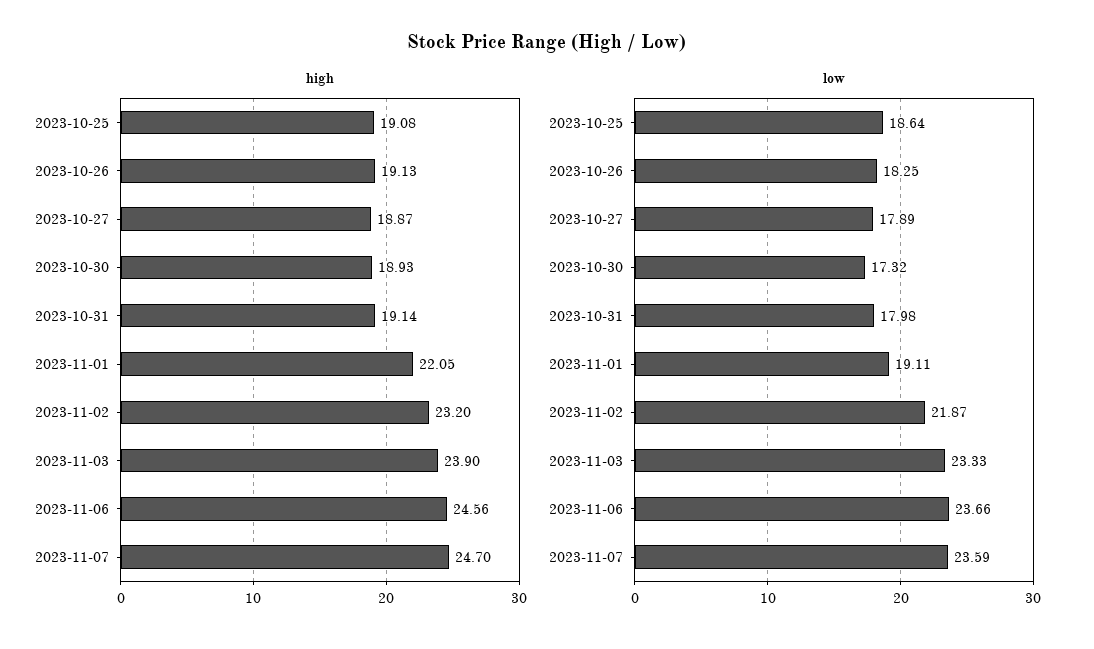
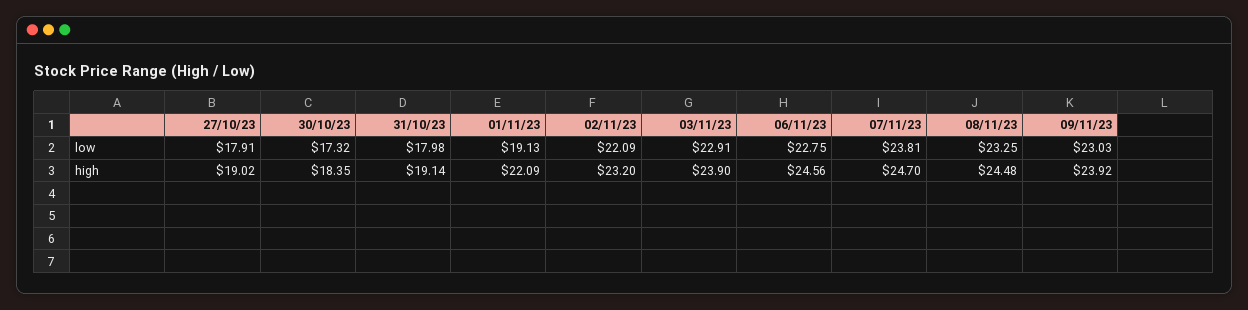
high, 2023-10-25: 19.08 -> none
high, 2023-10-26: 19.13 -> none
high, 2023-10-27: 18.87 -> 19.02
high, 2023-10-30: 18.93 -> 18.35
high, 2023-11-01: 22.05 -> 22.09
low, 2023-10-25: 18.64 -> none
low, 2023-10-26: 18.25 -> none
low, 2023-10-27: 17.89 -> 17.91
low, 2023-11-01: 19.11 -> 19.13
low, 2023-11-02: 21.87 -> 22.09
low, 2023-11-03: 23.33 -> 22.91
low, 2023-11-06: 23.66 -> 22.75
low, 2023-11-07: 23.59 -> 23.81
low, 08/11/23: none -> 23.25
low, 09/11/23: none -> 23.03
high, 08/11/23: none -> 24.48
high, 09/11/23: none -> 23.92

